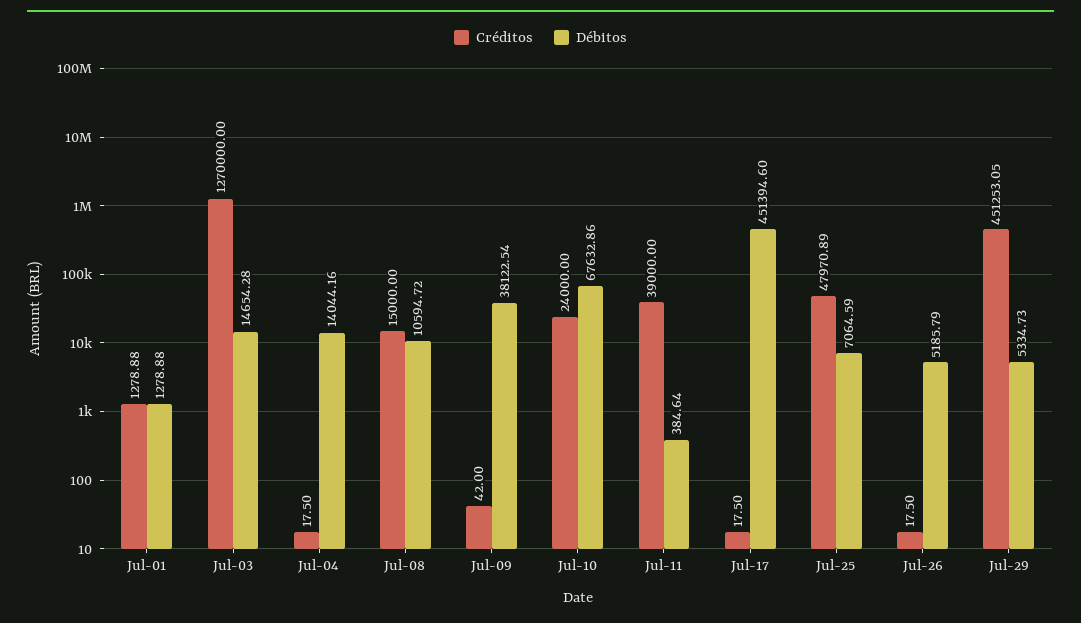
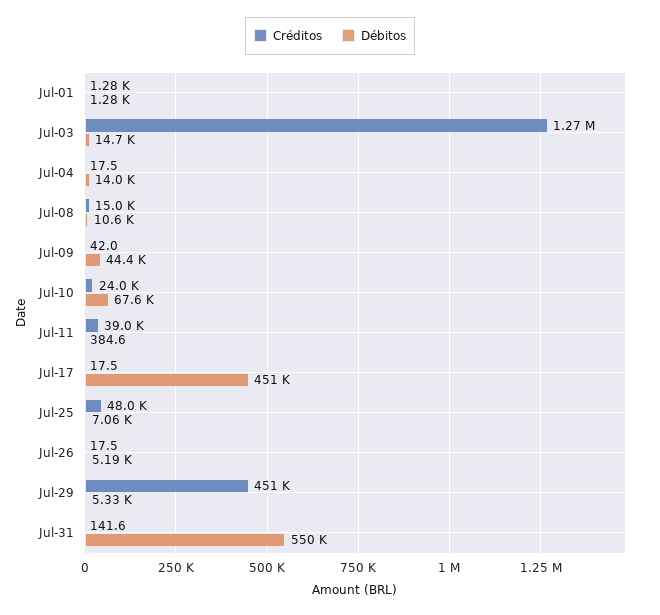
Débitos, Jul-09: 38122.54 -> 44400
Créditos, Jul-31: none -> 141.6
Débitos, Jul-31: none -> 550000

